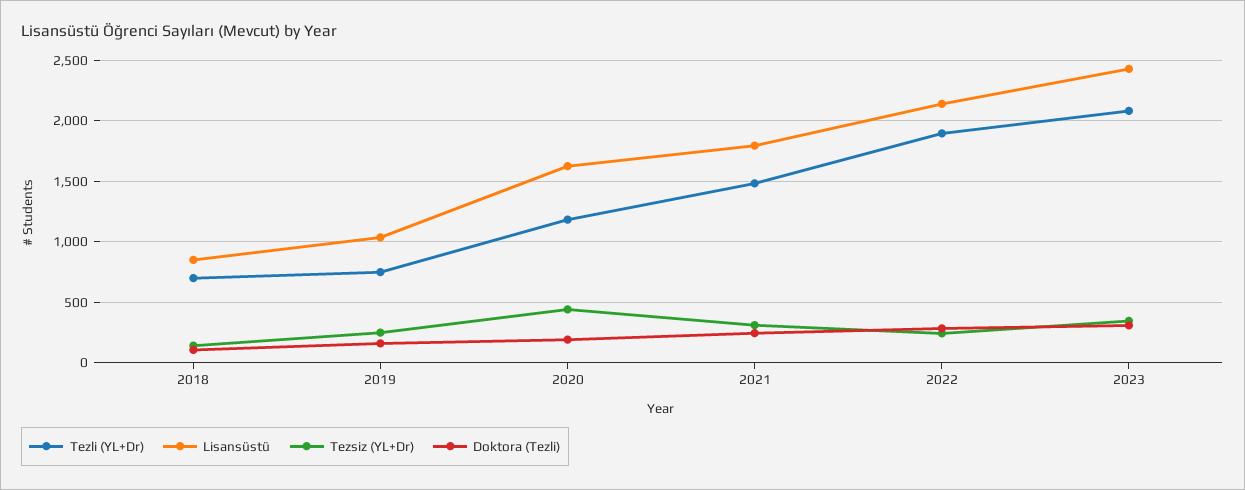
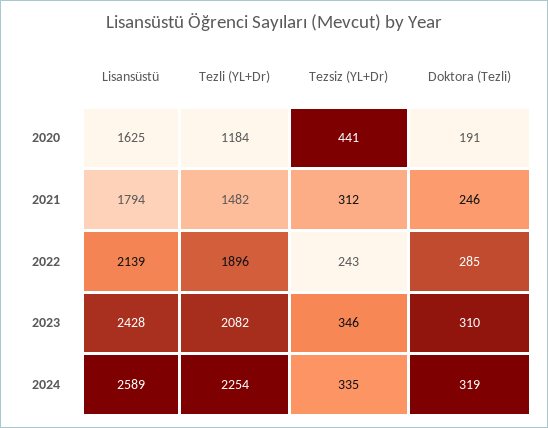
Tezli (YL+Dr), 2018: 700 -> none
Lisansüstü, 2018: 850 -> none
Tezsiz (YL+Dr), 2018: 150 -> none
Doktora (Tezli), 2018: 100 -> none
Tezli (YL+Dr), 2019: 750 -> none
Lisansüstü, 2019: 1050 -> none
Tezsiz (YL+Dr), 2019: 250 -> none
Doktora (Tezli), 2019: 150 -> none
Lisansüstü, 2024: none -> 2589
Tezli (YL+Dr), 2024: none -> 2254
Tezsiz (YL+Dr), 2024: none -> 335
Doktora (Tezli), 2024: none -> 319

